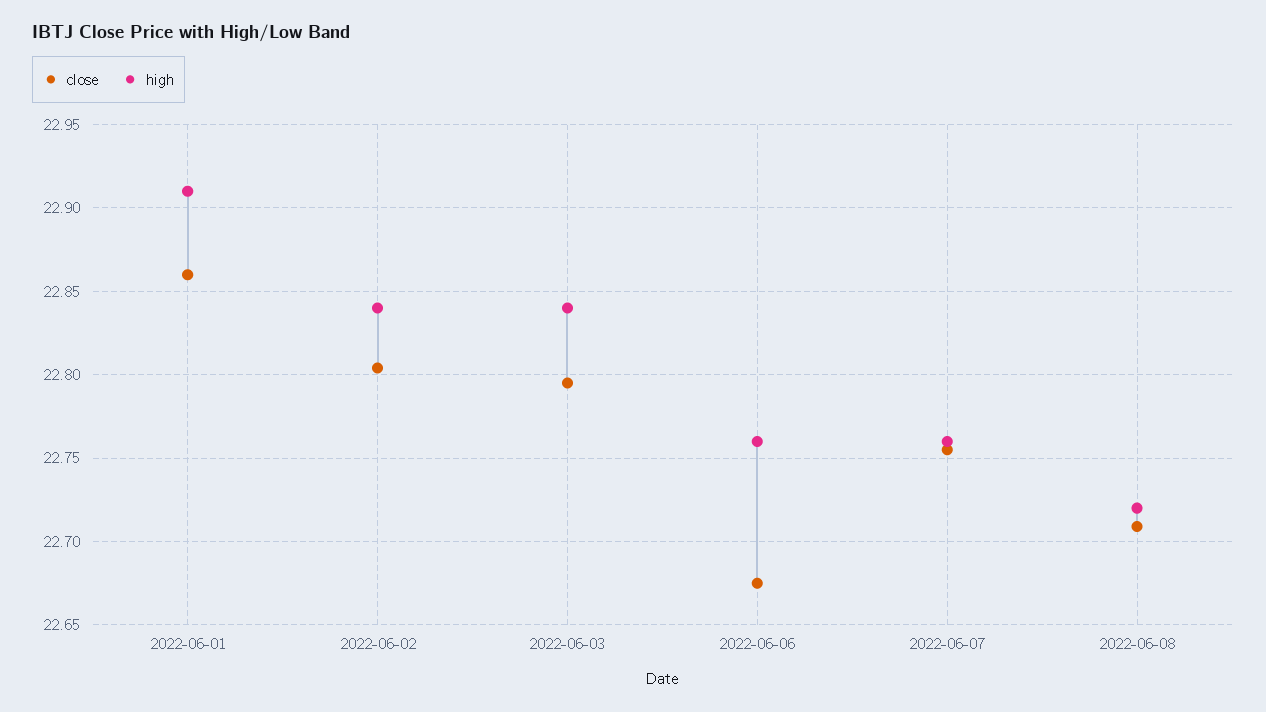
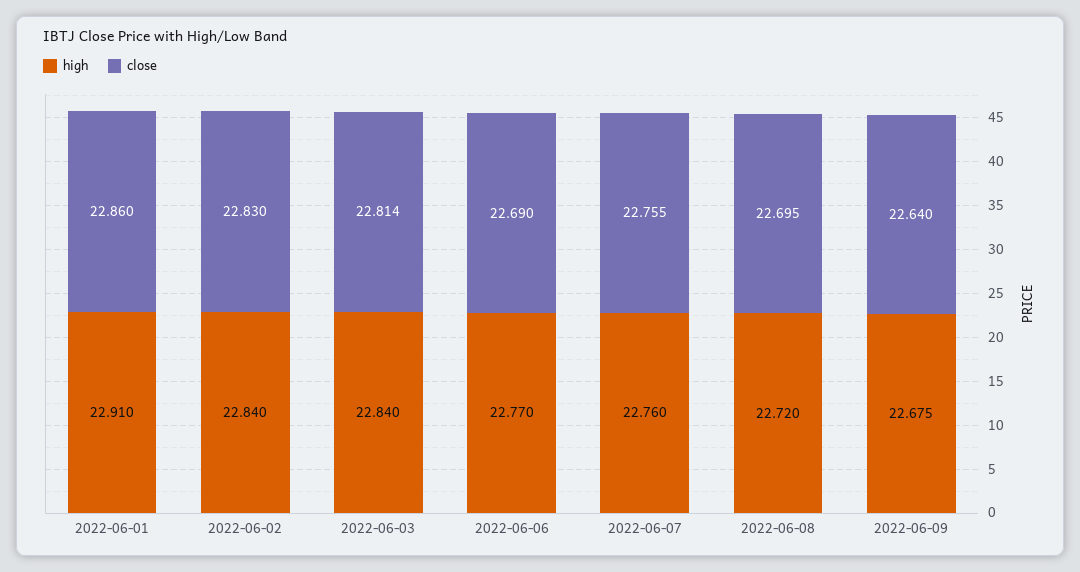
close, 2022-06-02: 22.805 -> 22.83
close, 2022-06-03: 22.795 -> 22.814
close, 2022-06-06: 22.675 -> 22.69
high, 2022-06-06: 22.76 -> 22.77
close, 2022-06-08: 22.71 -> 22.695
high, 2022-06-09: none -> 22.675
close, 2022-06-09: none -> 22.64

